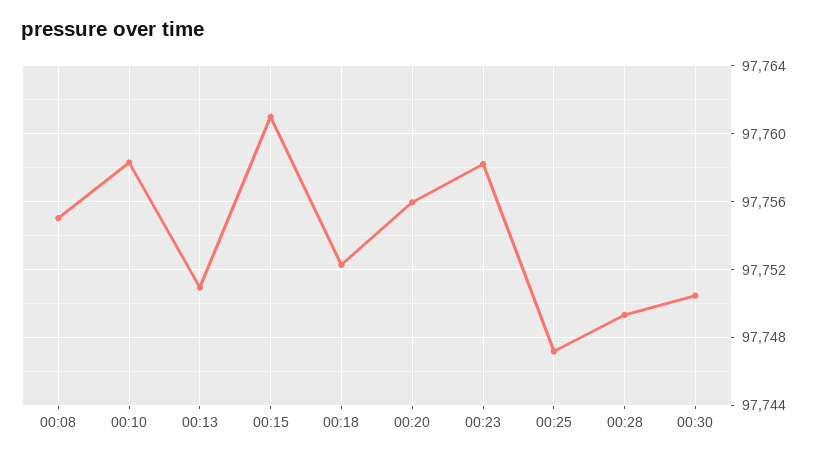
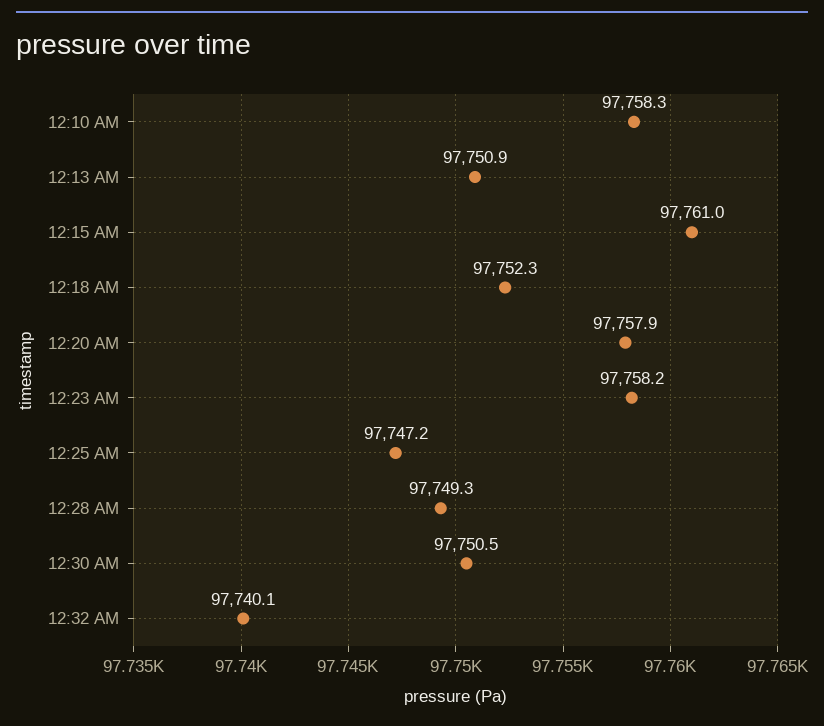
00:08: 97755 -> none
00:20: 97756 -> 97757.9
12:32 AM: none -> 97740.1

